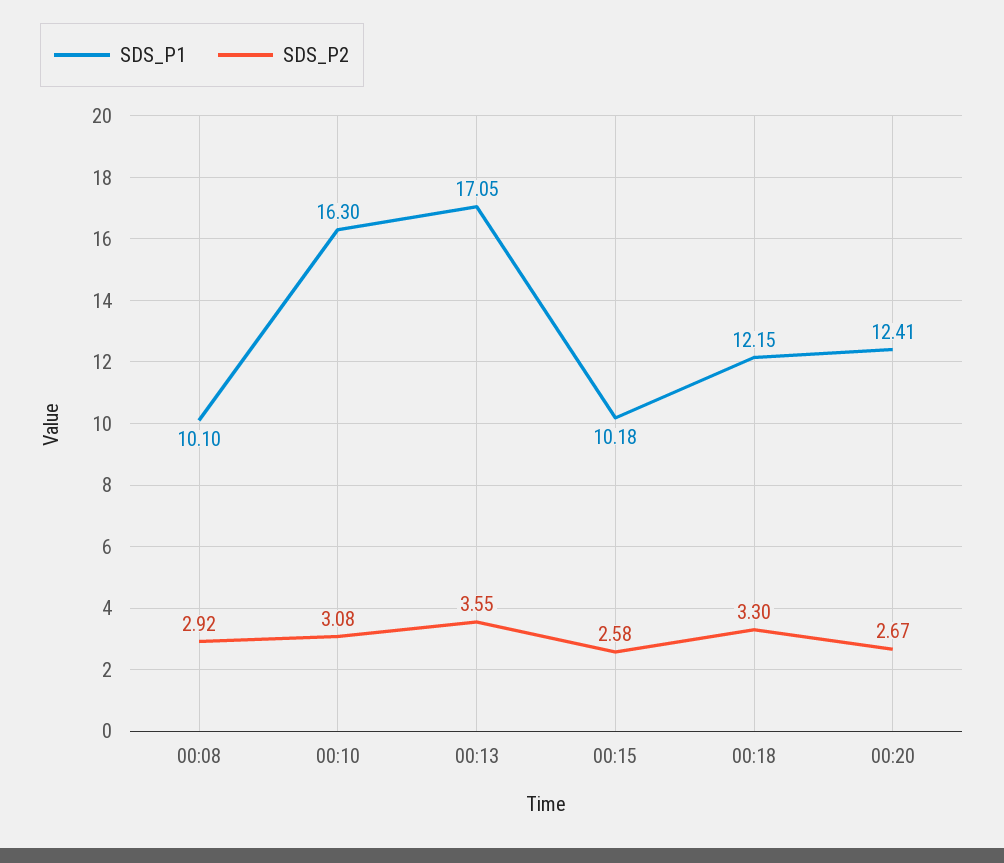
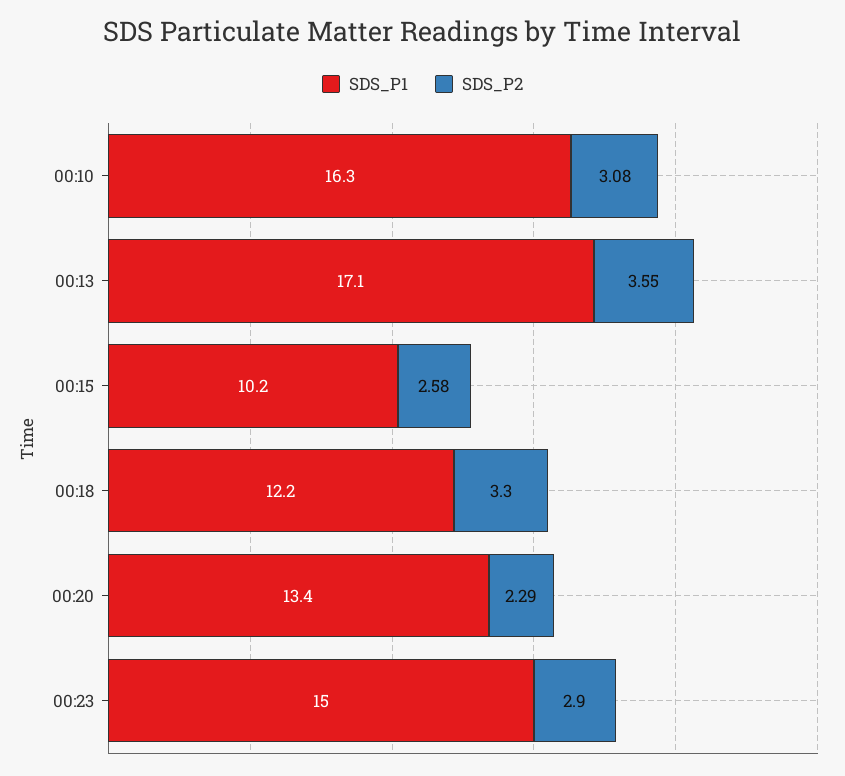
SDS_P1, 00:08: 10.1 -> none
SDS_P2, 00:08: 2.92 -> none
SDS_P1, 00:20: 12.41 -> 13.4
SDS_P2, 00:20: 2.67 -> 2.29
SDS_P1, 00:23: none -> 15
SDS_P2, 00:23: none -> 2.9

